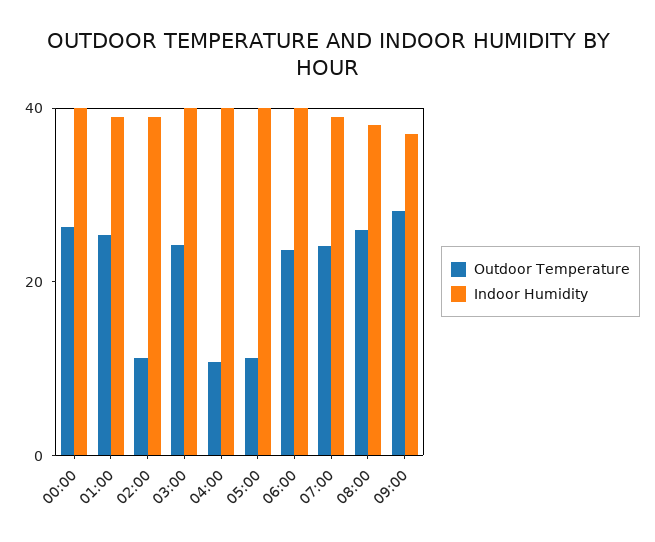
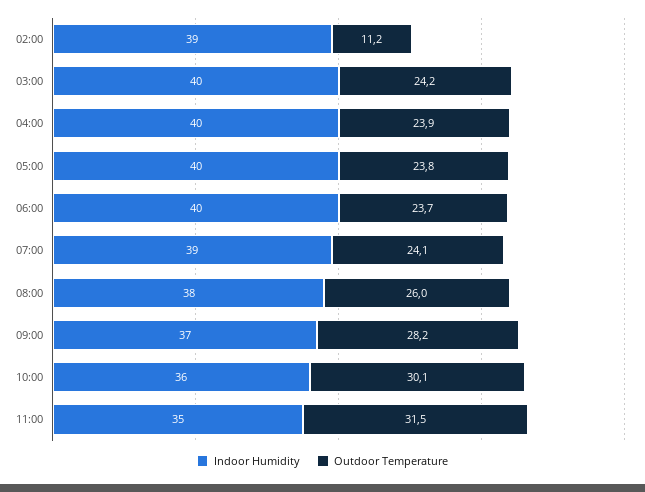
Outdoor Temperature, 00:00: 25 -> none
Indoor Humidity, 00:00: 40 -> none
Outdoor Temperature, 01:00: 25 -> none
Indoor Humidity, 01:00: 40 -> none
Outdoor Temperature, 04:00: 10 -> 23.9
Outdoor Temperature, 05:00: 10 -> 23.8
Indoor Humidity, 10:00: none -> 36
Outdoor Temperature, 10:00: none -> 30.1
Indoor Humidity, 11:00: none -> 35
Outdoor Temperature, 11:00: none -> 31.5

